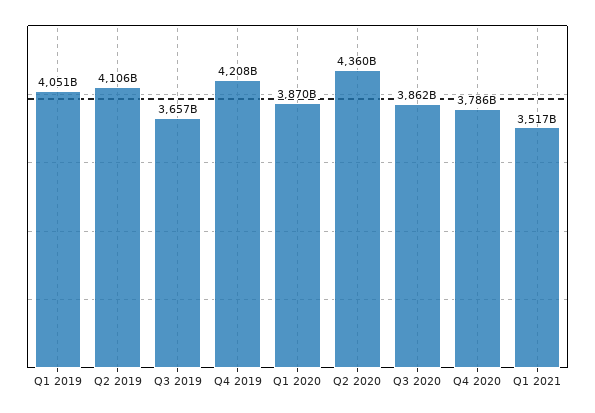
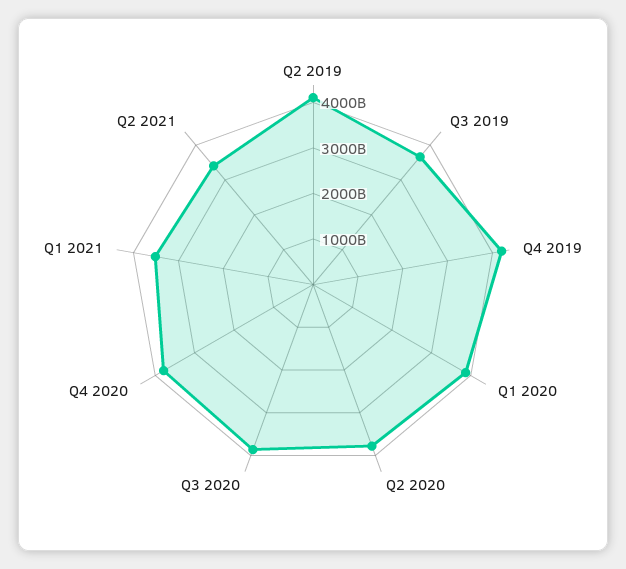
Q1 2019: 4051000000000 -> none
Q2 2020: 4360000000000 -> 3800000000000
Q2 2021: none -> 3400000000000

